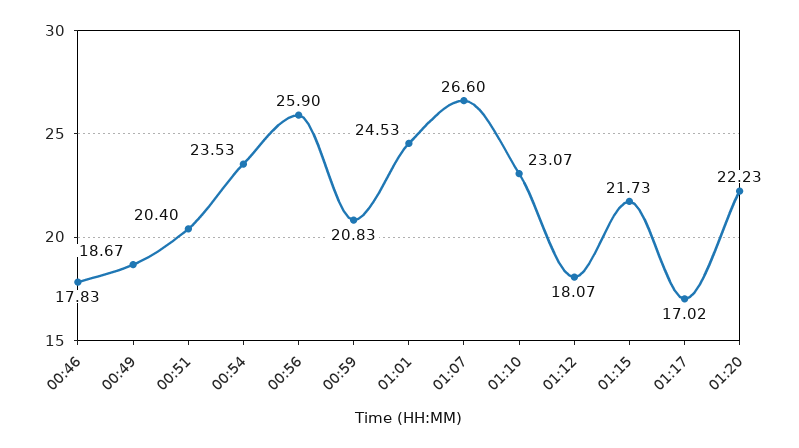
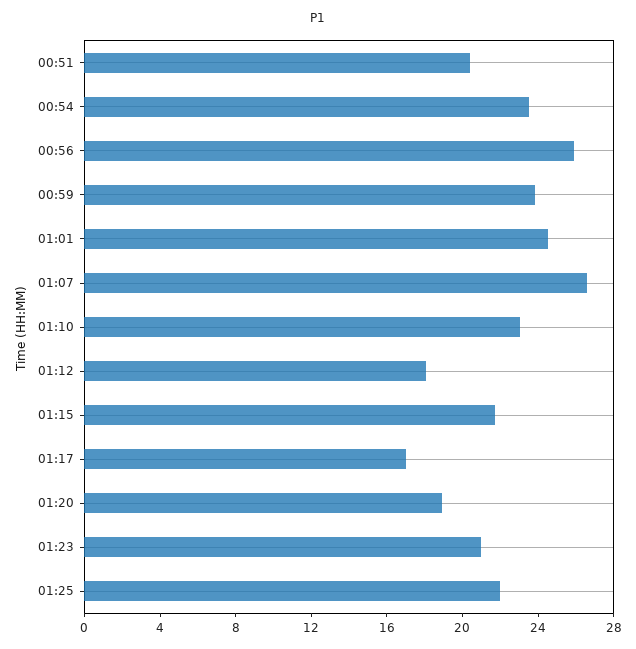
00:46: 17.83 -> none
00:49: 18.67 -> none
00:59: 20.83 -> 24
01:20: 22.23 -> 19
01:23: none -> 21
01:25: none -> 22

